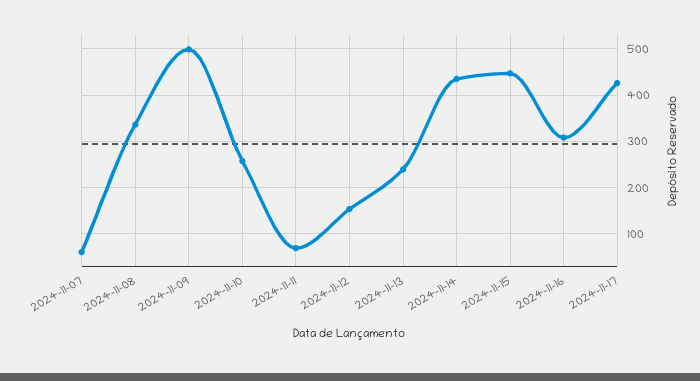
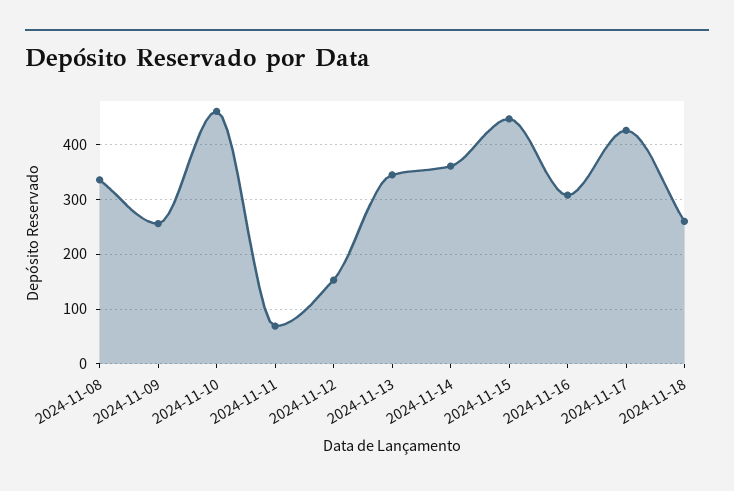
2024-11-07: 60 -> none
2024-11-09: 500 -> 260
2024-11-10: 260 -> 460
2024-11-13: 240 -> 340
2024-11-14: 440 -> 360
2024-11-18: none -> 260

